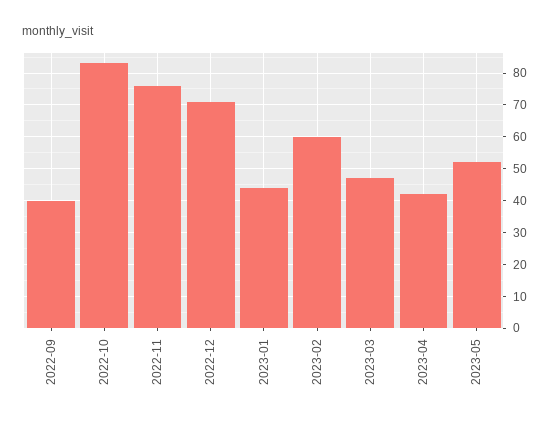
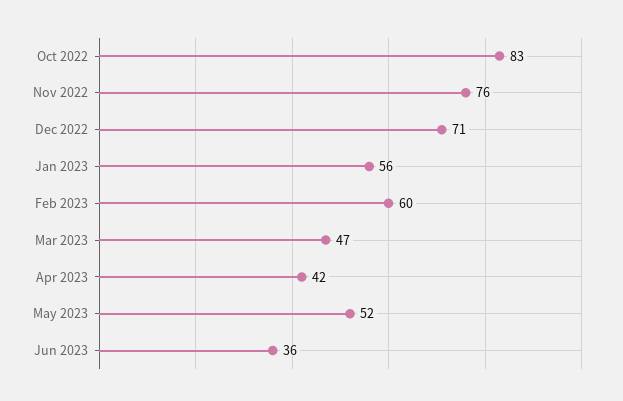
2022-09: 40 -> none
2023-01: 45 -> 56
Jun 2023: none -> 36

